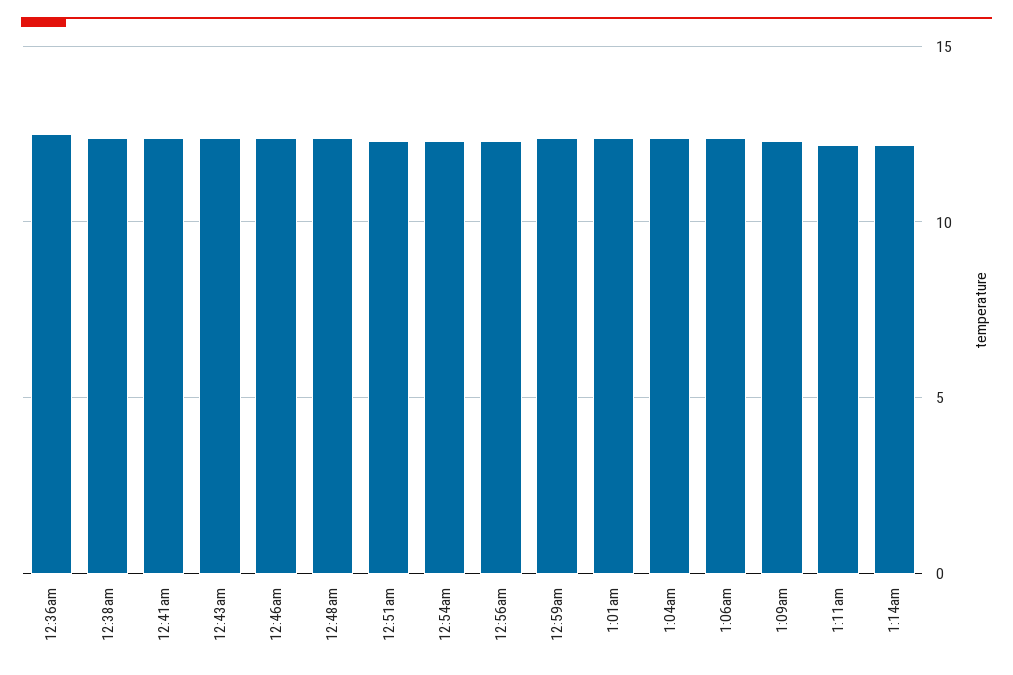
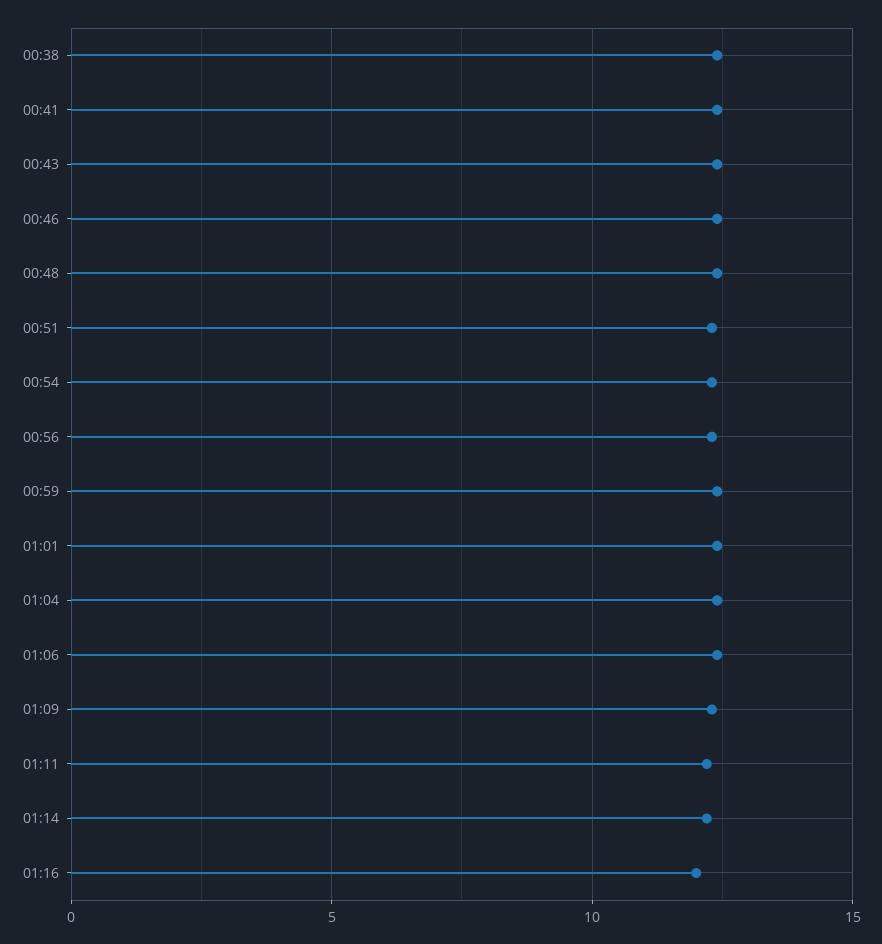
12:36am: 12.5 -> none
01:16: none -> 12

